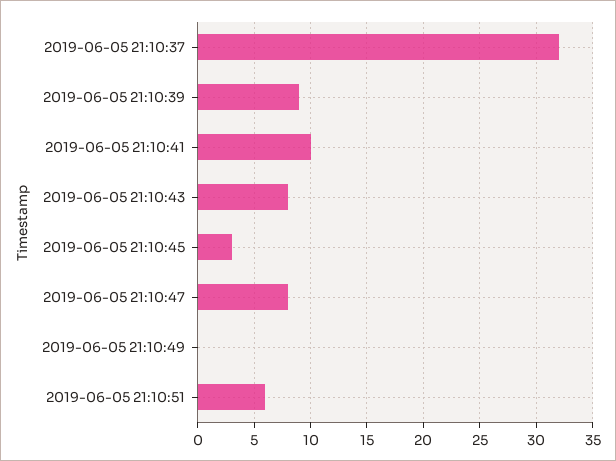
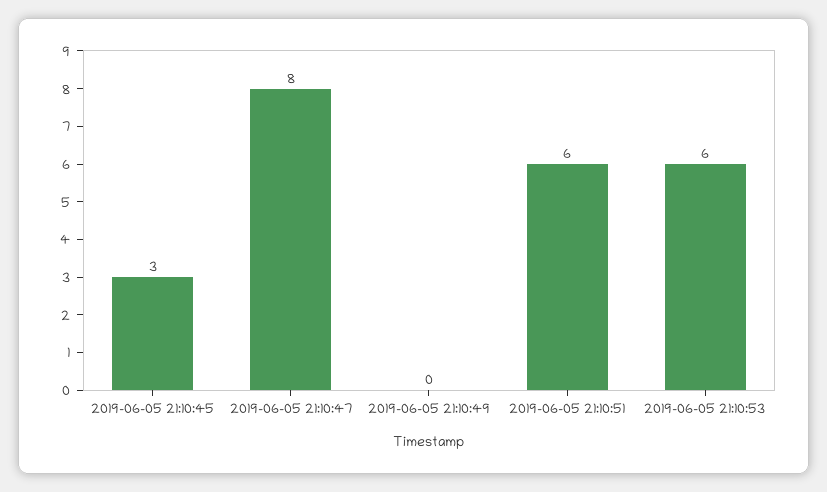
2019-06-05 21:10:37: 32 -> none
2019-06-05 21:10:39: 9 -> none
2019-06-05 21:10:41: 10 -> none
2019-06-05 21:10:43: 8 -> none
2019-06-05 21:10:53: none -> 6

